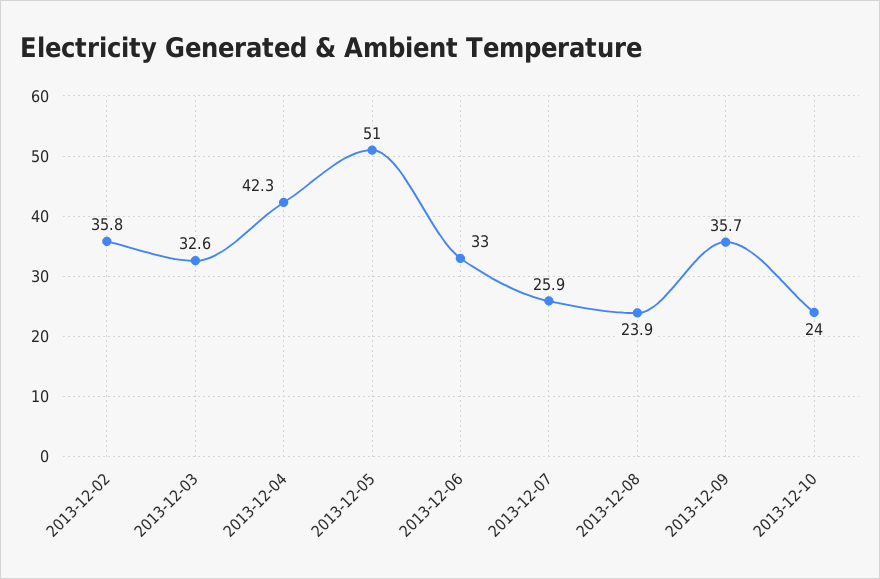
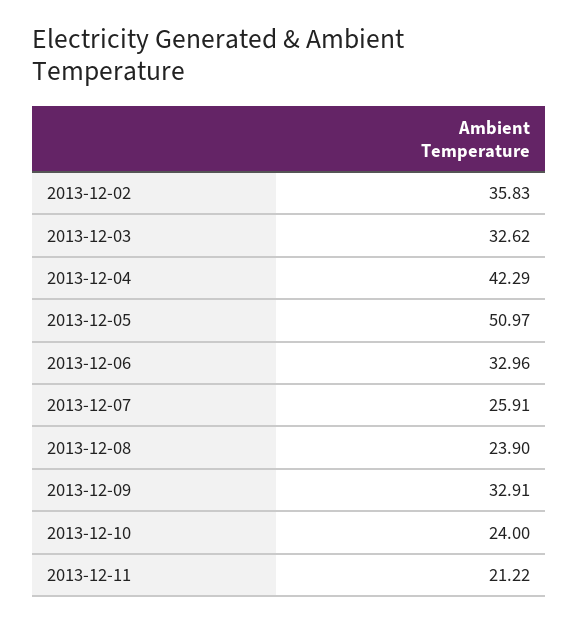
2013-12-09: 35.7 -> 32.91
2013-12-11: none -> 21.22

